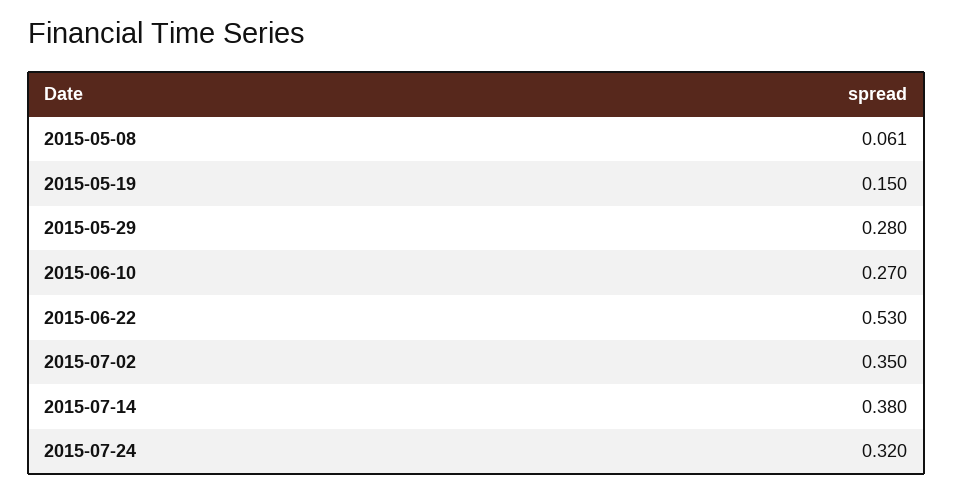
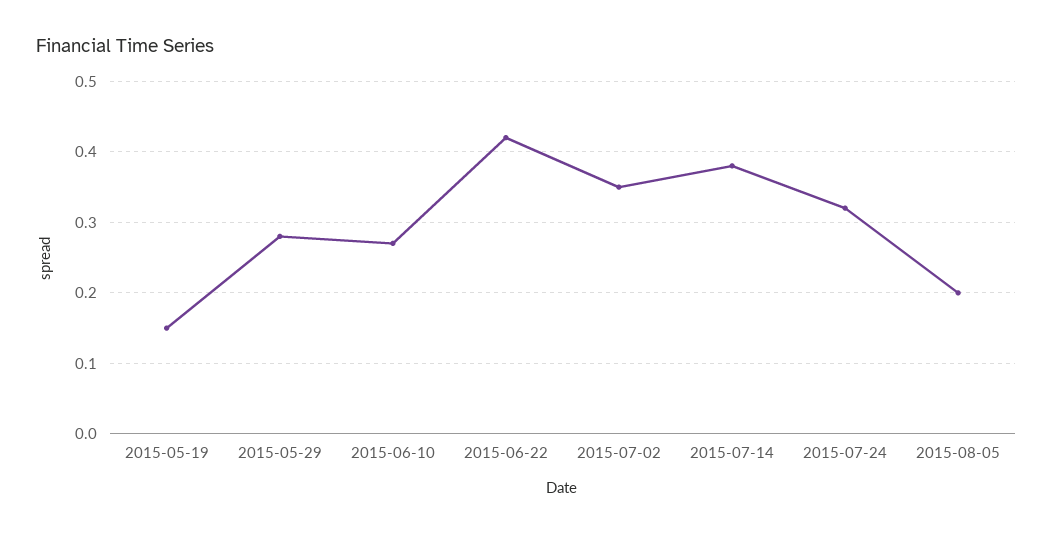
2015-05-08: 0.061 -> none
2015-06-22: 0.53 -> 0.42
2015-08-05: none -> 0.2

